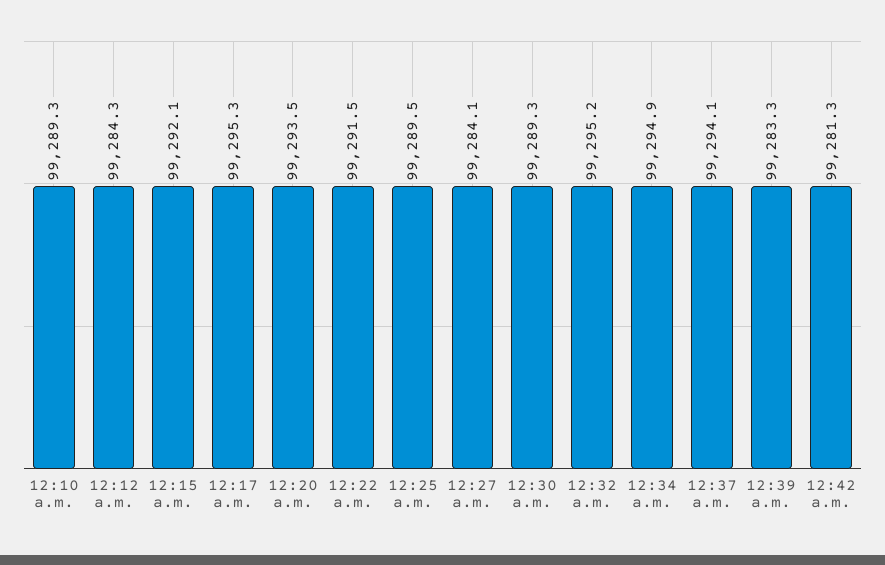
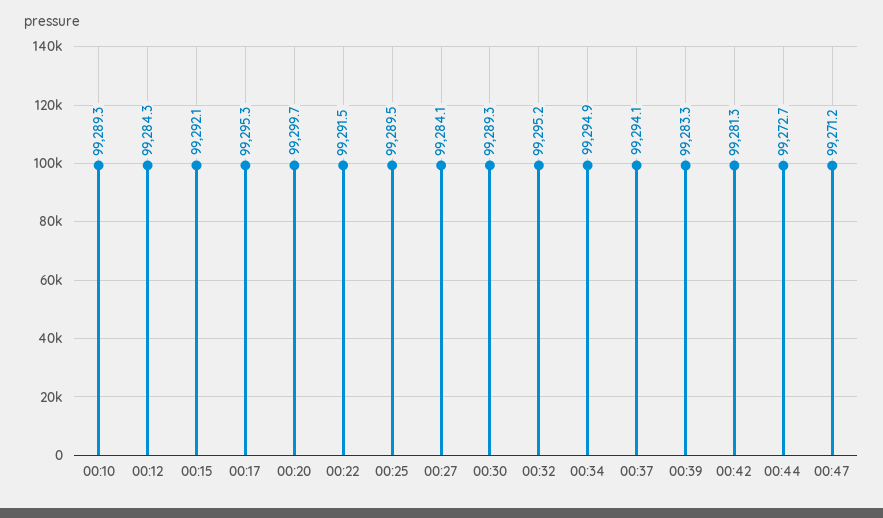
12:20 a.m.: 99293.5 -> 99299.7
00:44: none -> 99272.7
00:47: none -> 99271.2

